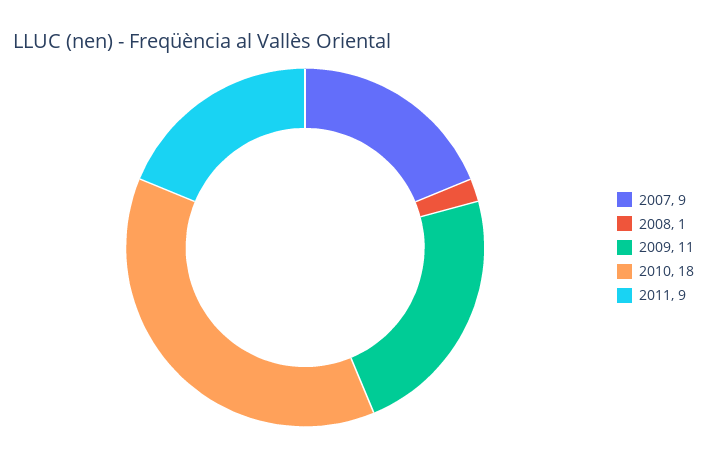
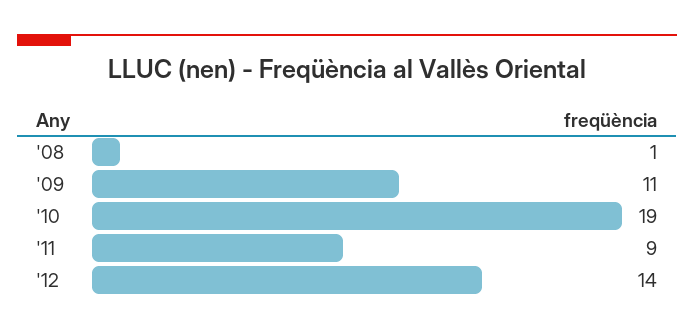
2007: 9 -> none
2010: 18 -> 19
'12: none -> 14

